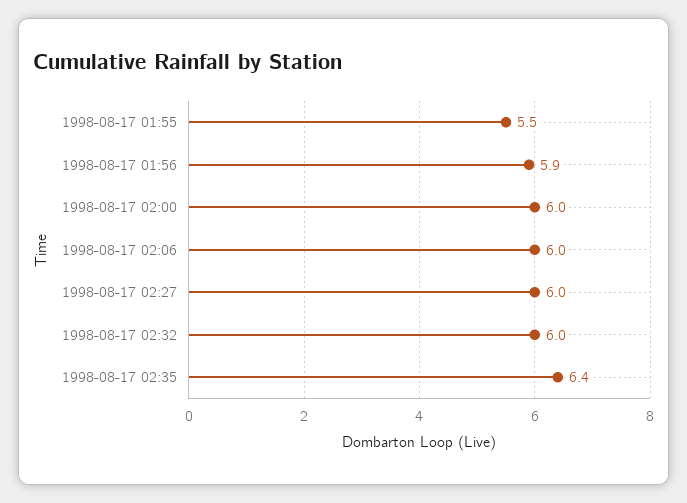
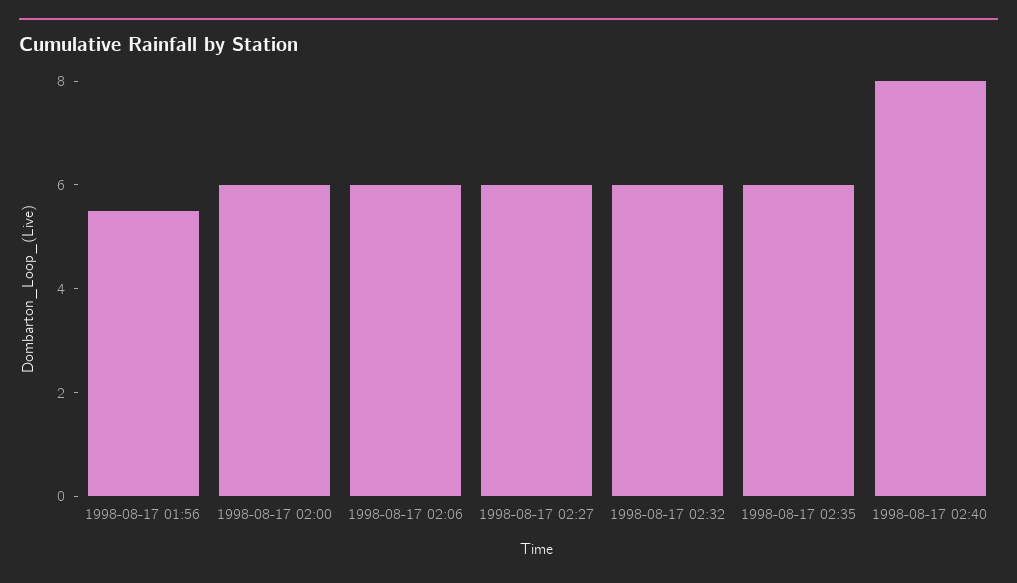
1998-08-17 01:55: 5.5 -> none
1998-08-17 01:56: 5.9 -> 5.5
1998-08-17 02:35: 6.4 -> 6
1998-08-17 02:40: none -> 8

